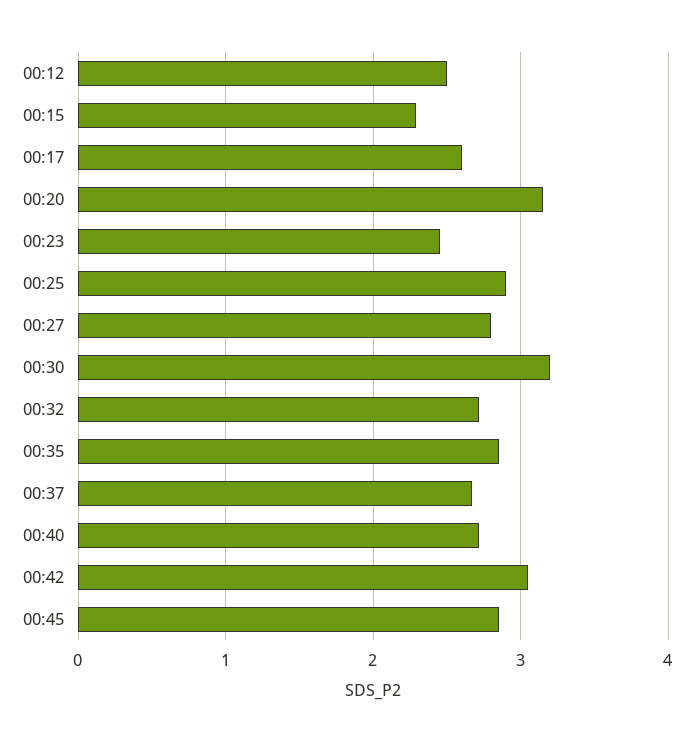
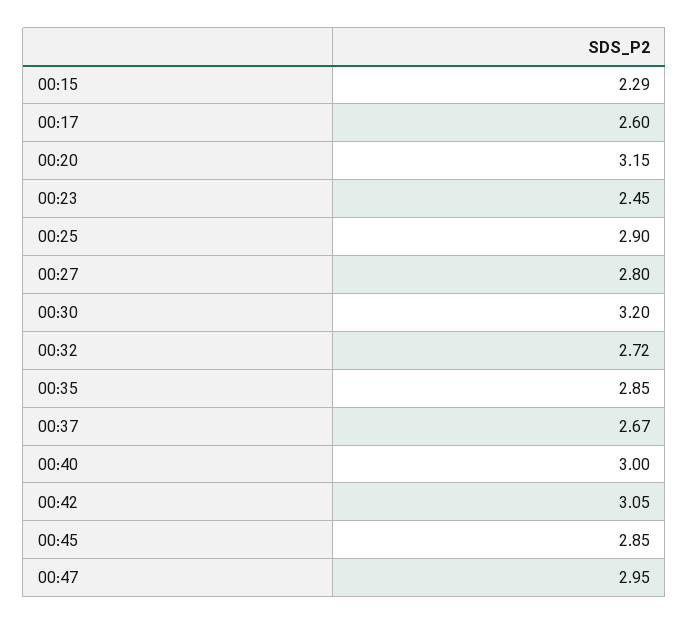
00:12: 2.5 -> none
00:40: 2.7 -> 3
00:47: none -> 2.95

